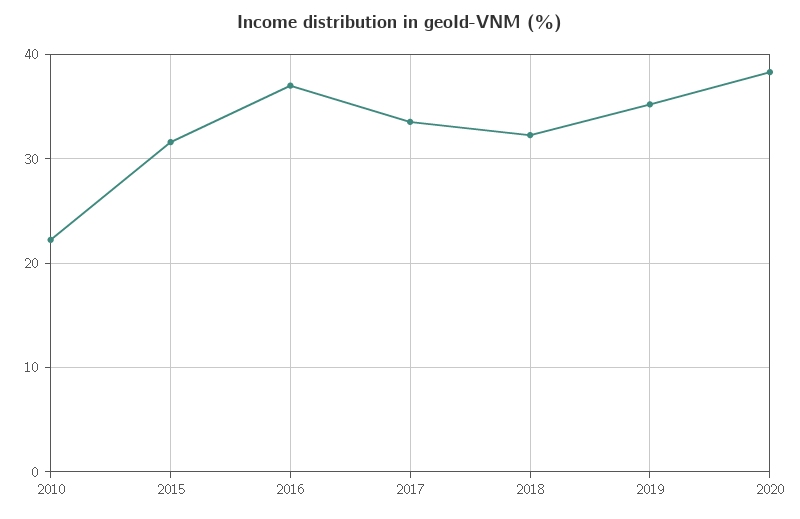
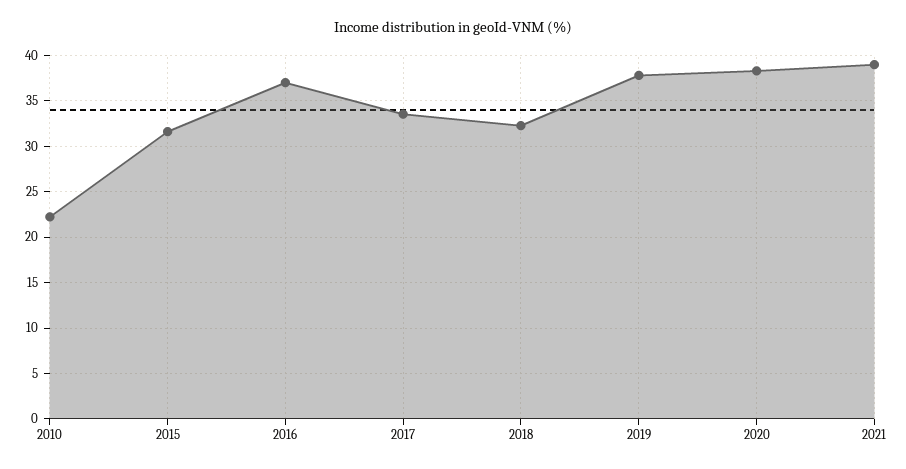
2019: 35 -> 38
2021: none -> 39

